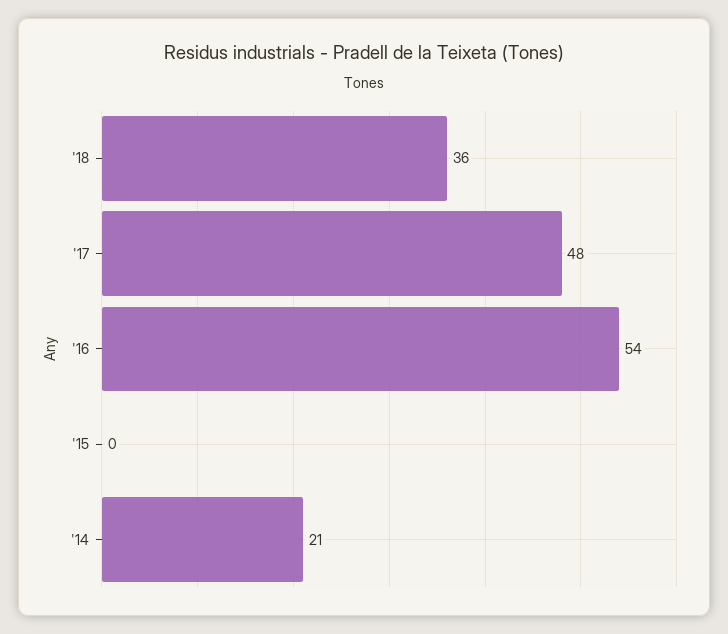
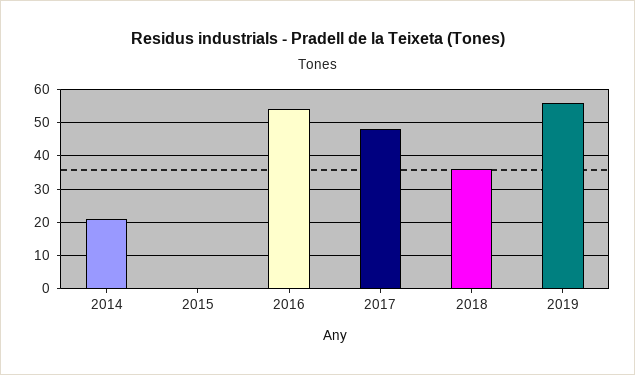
2019: none -> 55

